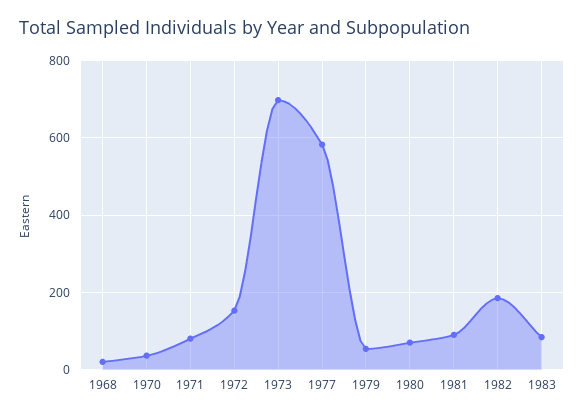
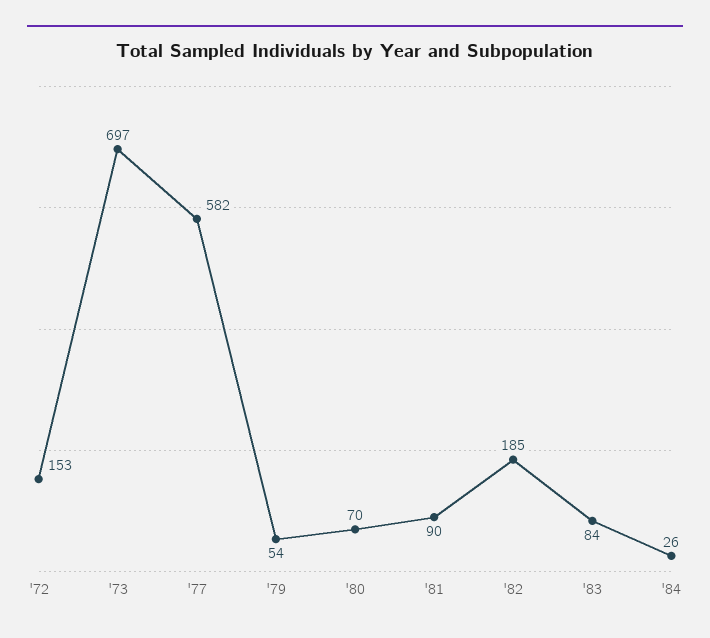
1968: 20 -> none
1970: 40 -> none
1971: 80 -> none
'84: none -> 26

